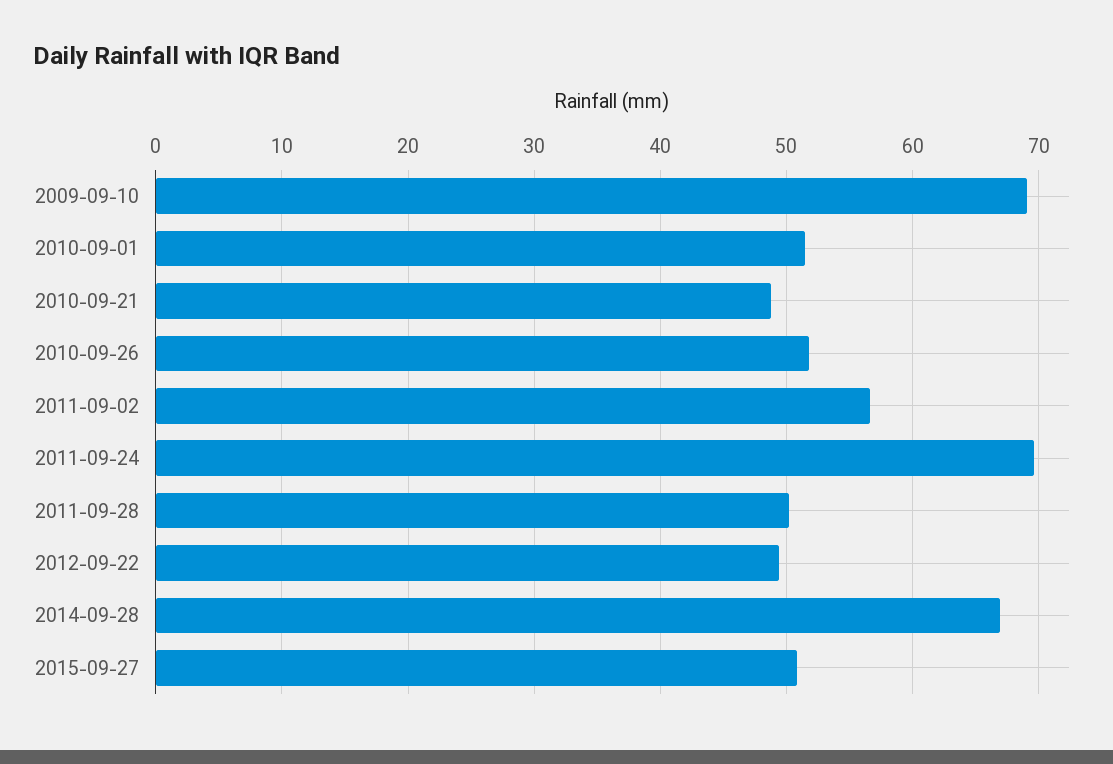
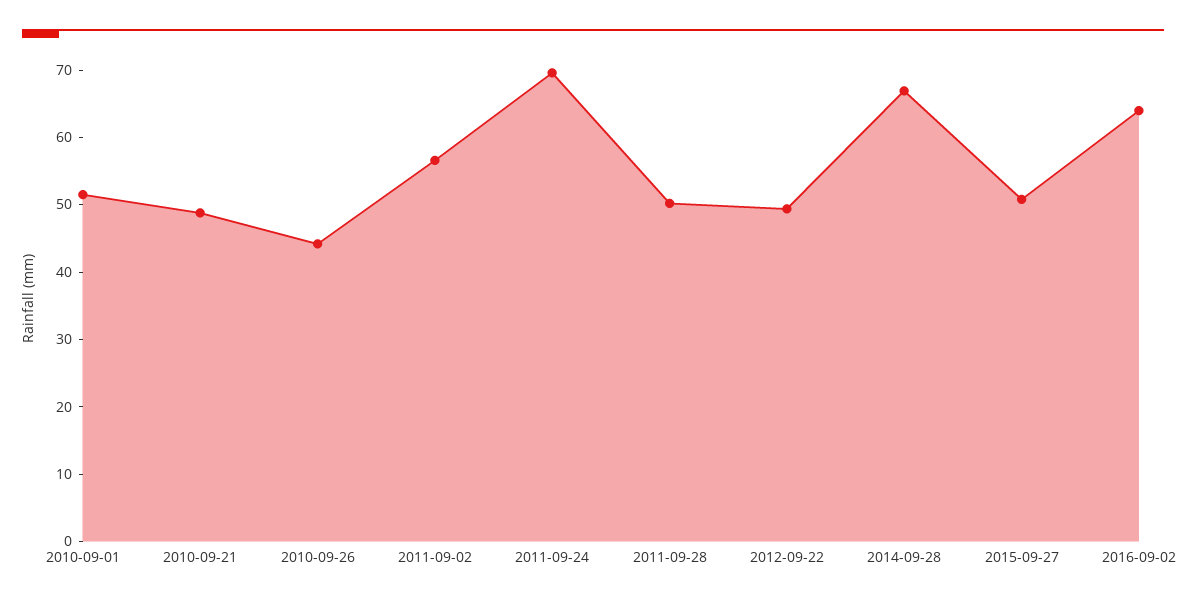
2009-09-10: 69 -> none
2010-09-26: 52 -> 44
2016-09-02: none -> 64

